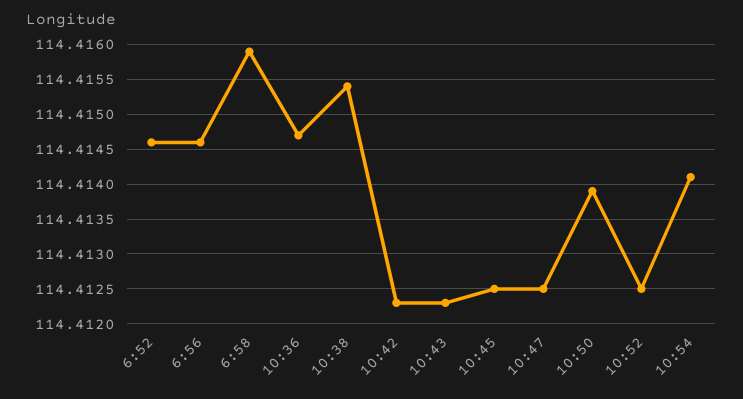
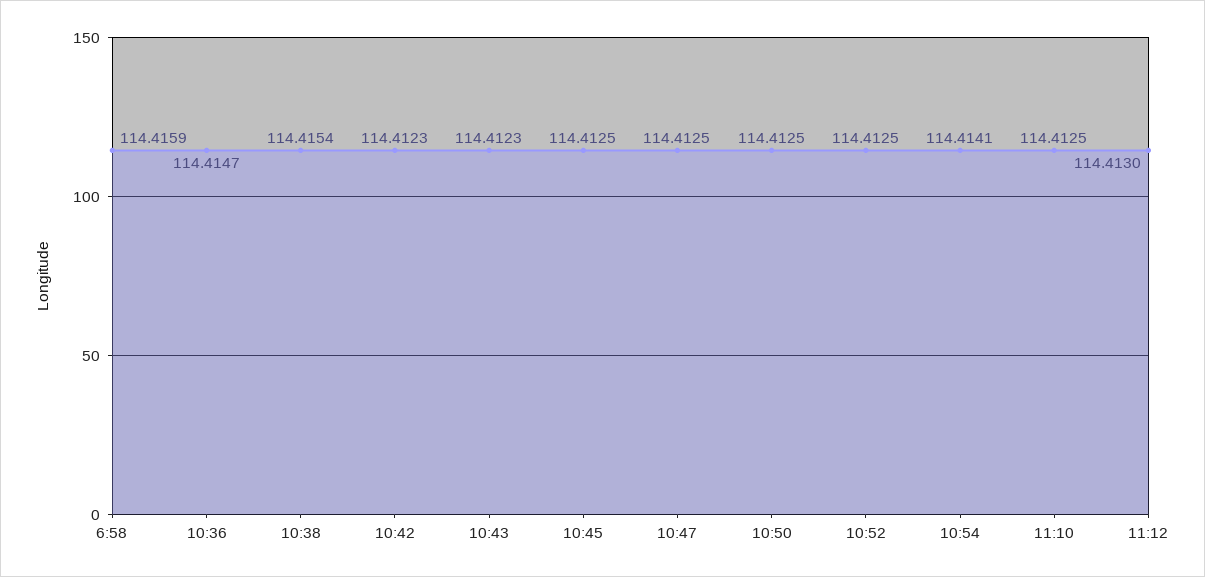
6:52: 114.4146 -> none
6:56: 114.4146 -> none
10:50: 114.4139 -> 114.4125
11:10: none -> 114.4125
11:12: none -> 114.413

